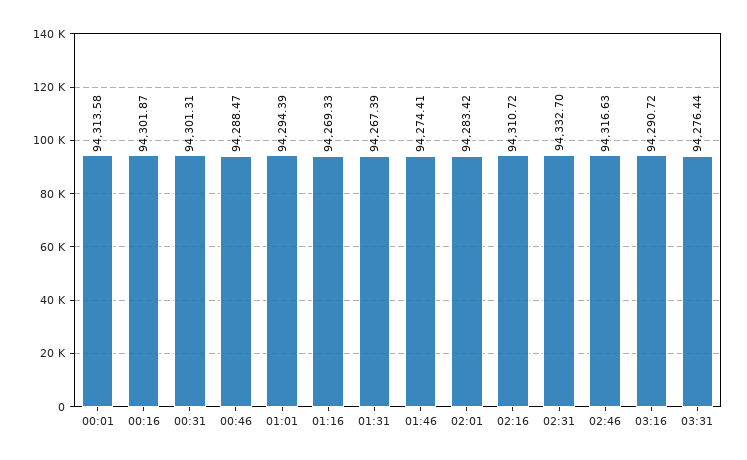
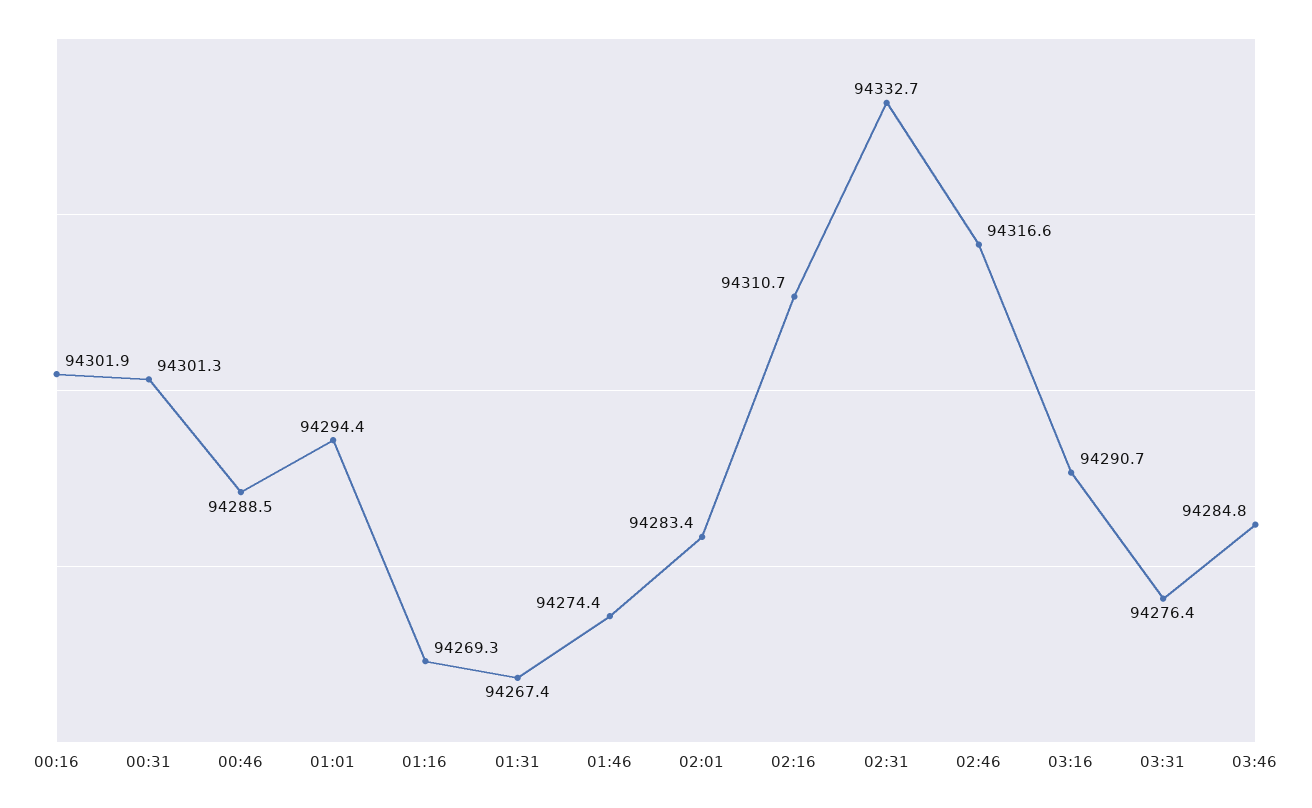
00:01: 94313.58 -> none
03:46: none -> 94284.8

